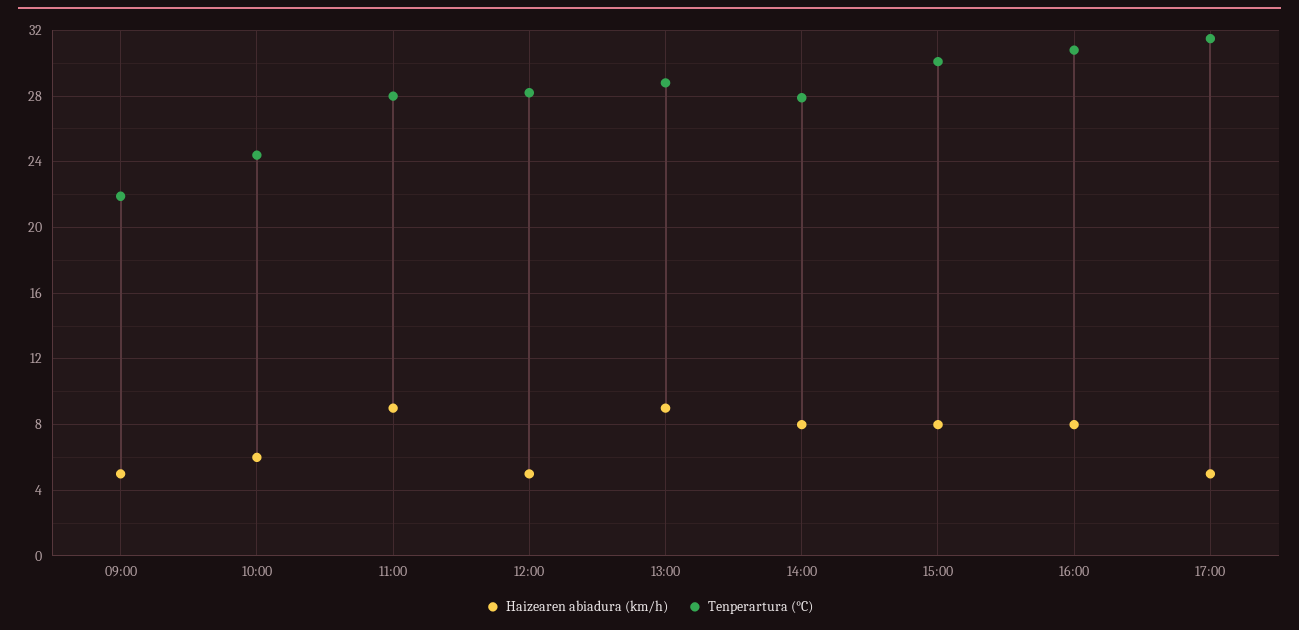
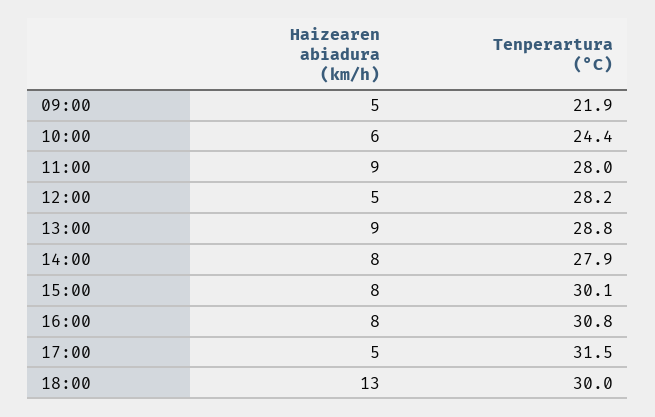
Haizearen abiadura (km/h), 18:00: none -> 13
Tenperartura (°C), 18:00: none -> 30

